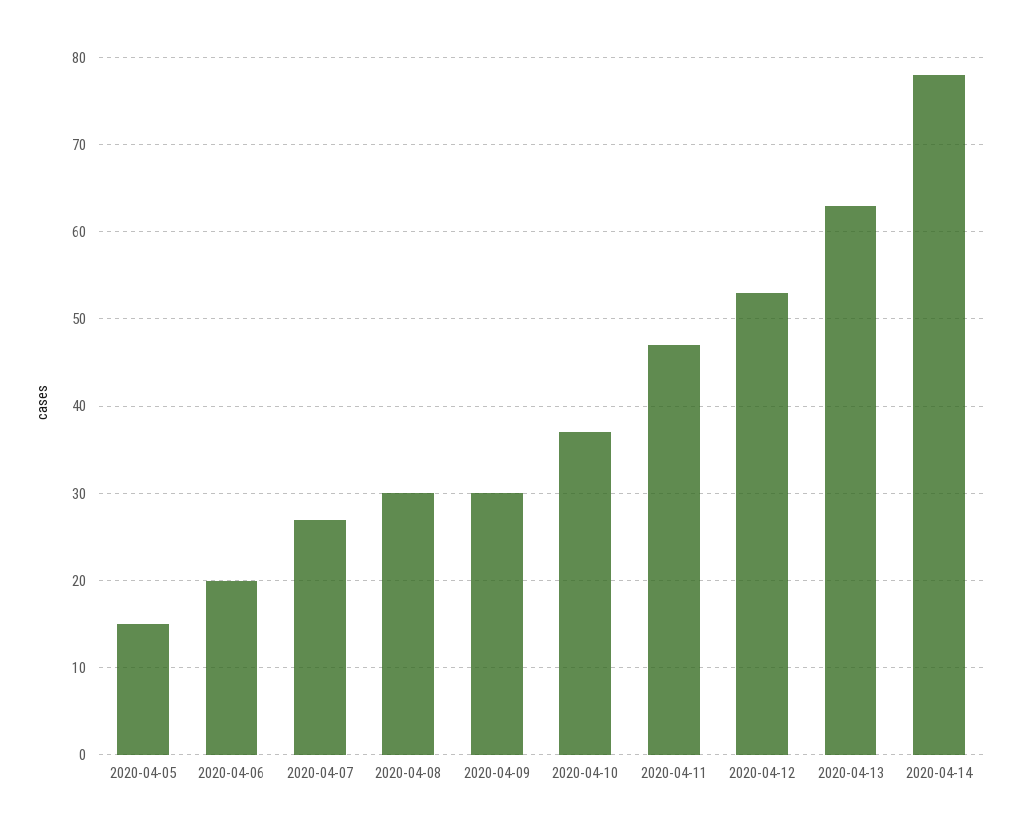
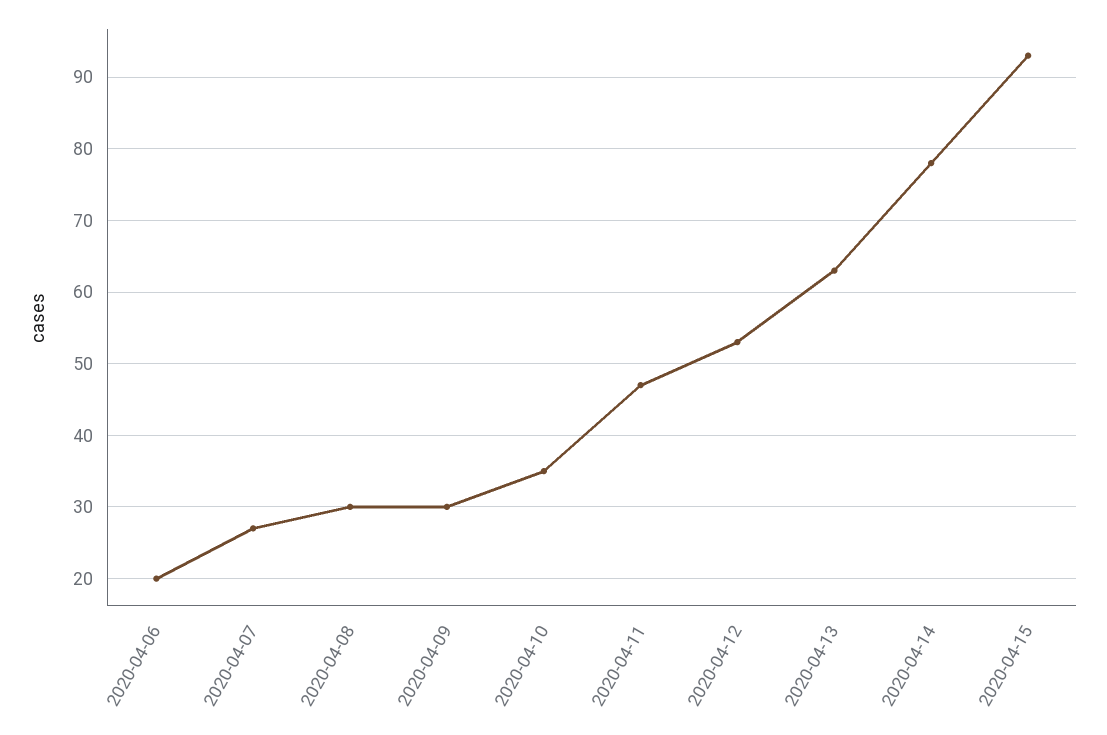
2020-04-05: 15 -> none
2020-04-10: 37 -> 35
2020-04-15: none -> 93

